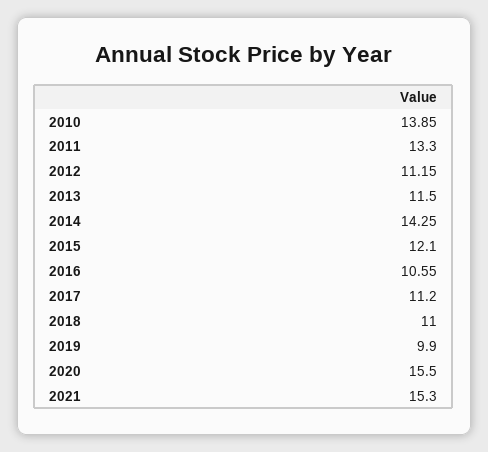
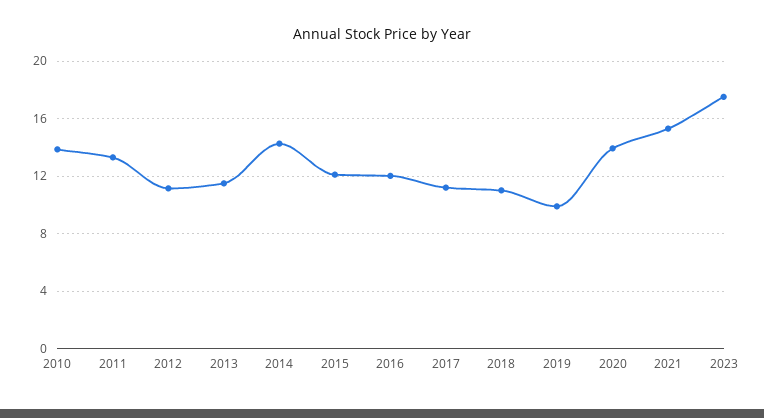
2016: 10.55 -> 12
2020: 15.5 -> 14
2023: none -> 17.5

